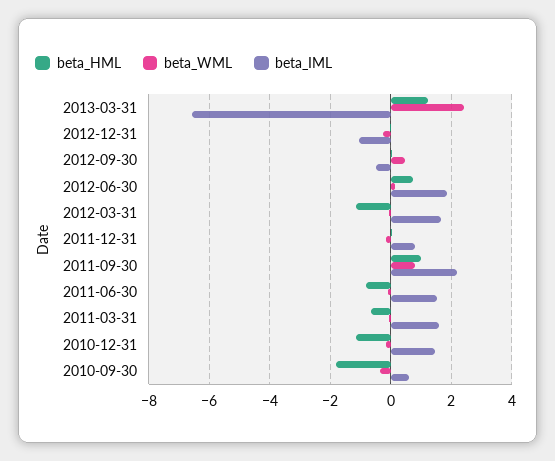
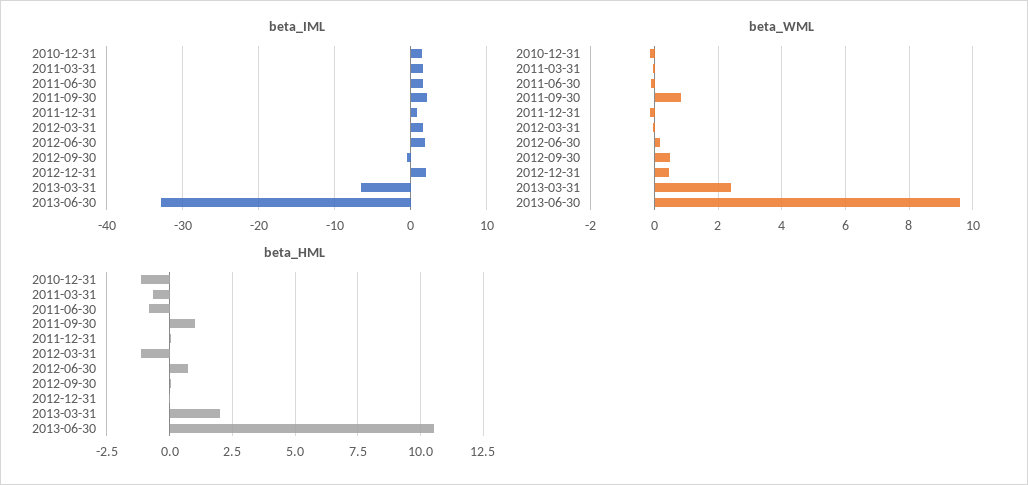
beta_HML, 2013-03-31: 1.2 -> 2
beta_WML, 2012-12-31: -0.2 -> 0.4
beta_IML, 2012-12-31: -1 -> 2
beta_HML, 2010-09-30: -1.8 -> none
beta_WML, 2010-09-30: -0.4 -> none
beta_IML, 2010-09-30: 0.6 -> none
beta_IML, 2013-06-30: none -> -33
beta_WML, 2013-06-30: none -> 9.6
beta_HML, 2013-06-30: none -> 10.5

